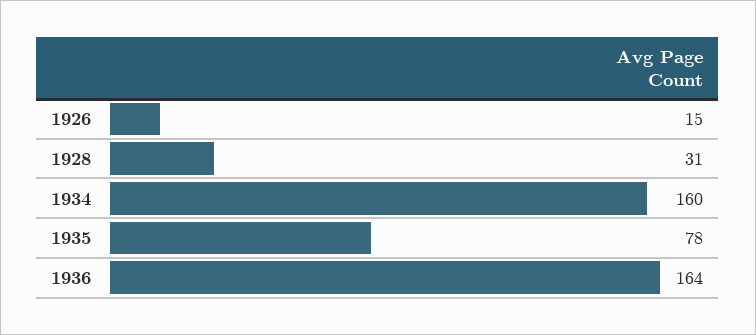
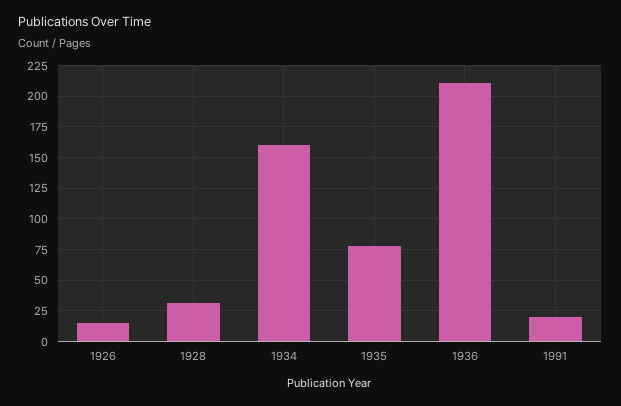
1936: 164 -> 210
1991: none -> 20

